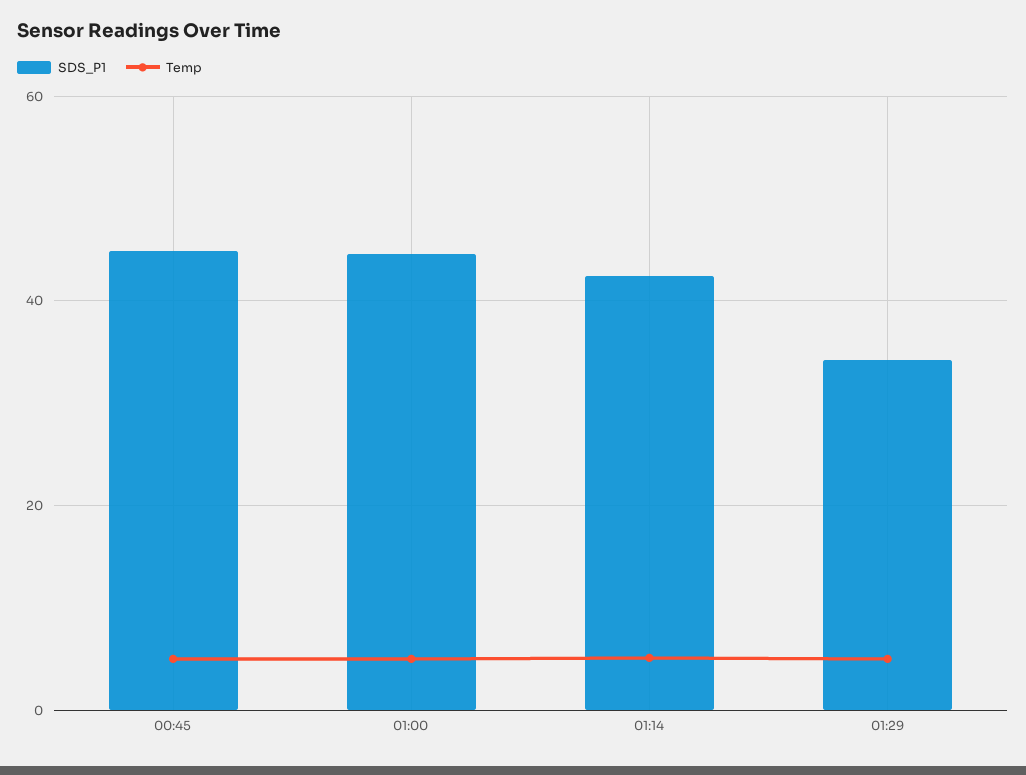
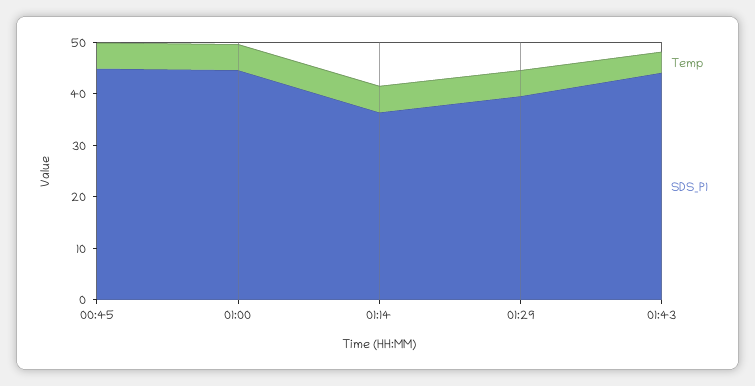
SDS_P1, 01:14: 42 -> 36
SDS_P1, 01:29: 34 -> 40
Temp, 01:43: none -> 4
SDS_P1, 01:43: none -> 44

